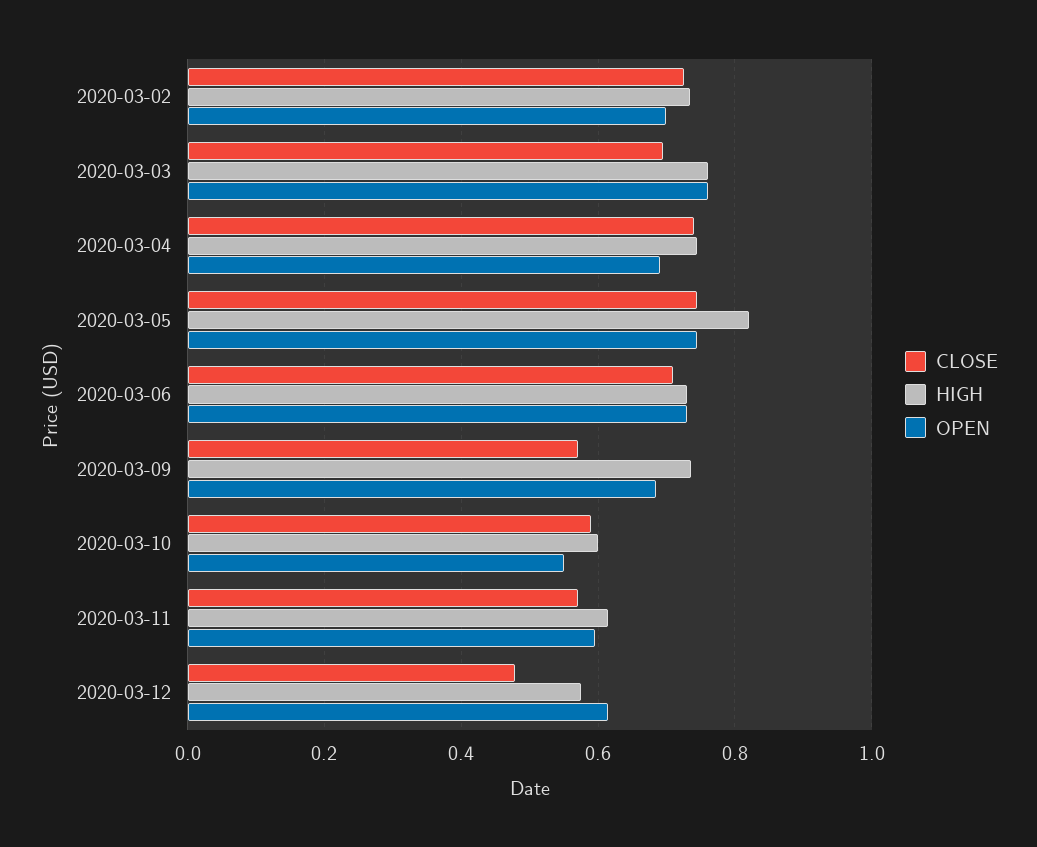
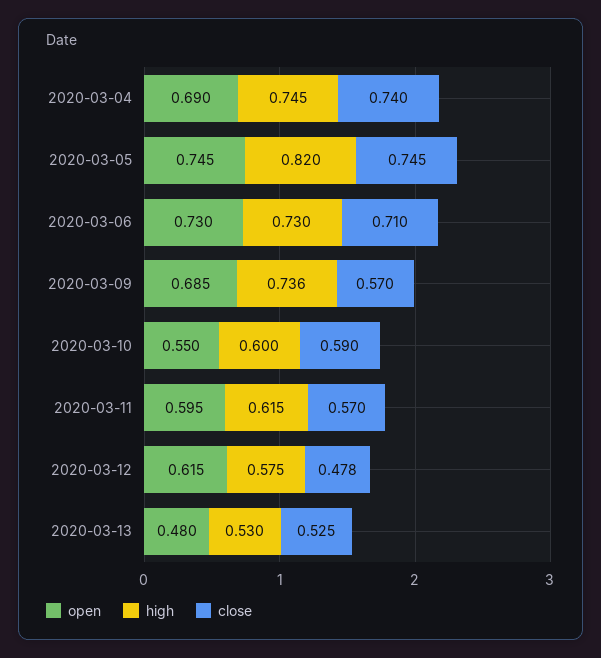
CLOSE, 2020-03-02: 0.72 -> none
HIGH, 2020-03-02: 0.74 -> none
OPEN, 2020-03-02: 0.7 -> none
CLOSE, 2020-03-03: 0.7 -> none
HIGH, 2020-03-03: 0.76 -> none
OPEN, 2020-03-03: 0.76 -> none
OPEN, 2020-03-13: none -> 0.48
HIGH, 2020-03-13: none -> 0.53
CLOSE, 2020-03-13: none -> 0.525

